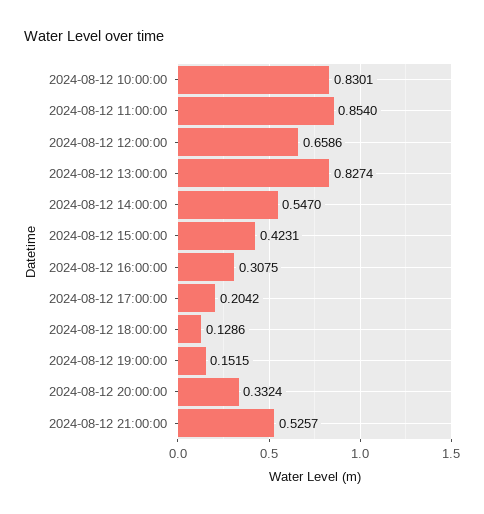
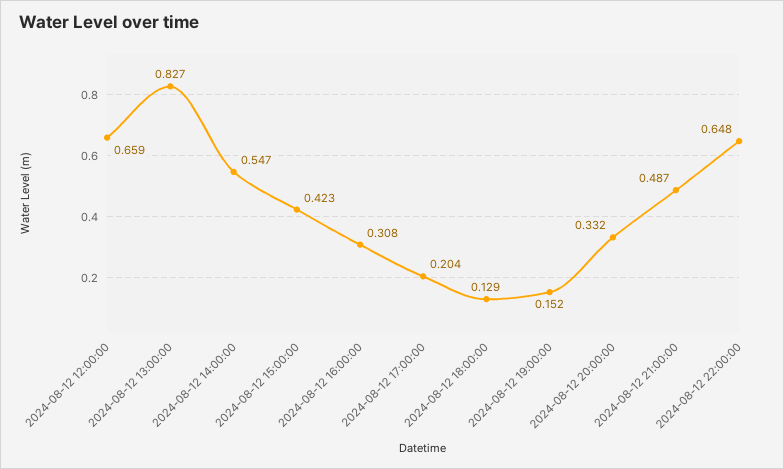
2024-08-12 10:00:00: 0.8301 -> none
2024-08-12 11:00:00: 0.854 -> none
2024-08-12 21:00:00: 0.5257 -> 0.487
2024-08-12 22:00:00: none -> 0.648

